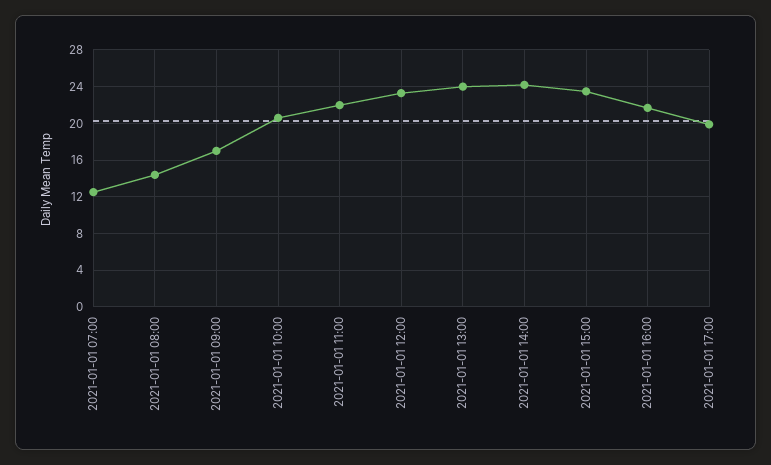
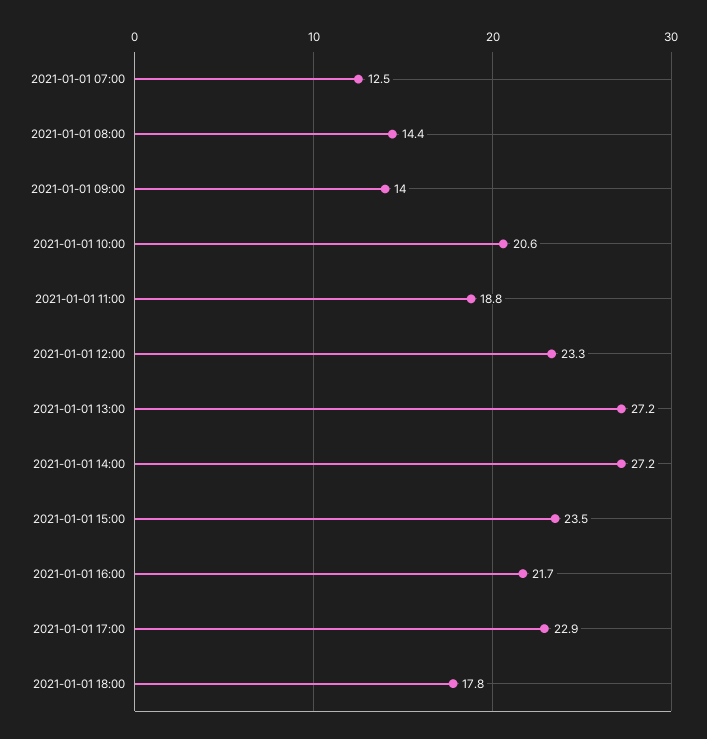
2021-01-01 09:00: 17 -> 14
2021-01-01 11:00: 22 -> 18.8
2021-01-01 13:00: 24 -> 27.2
2021-01-01 14:00: 24 -> 27.2
2021-01-01 17:00: 20 -> 22.9
2021-01-01 18:00: none -> 17.8

